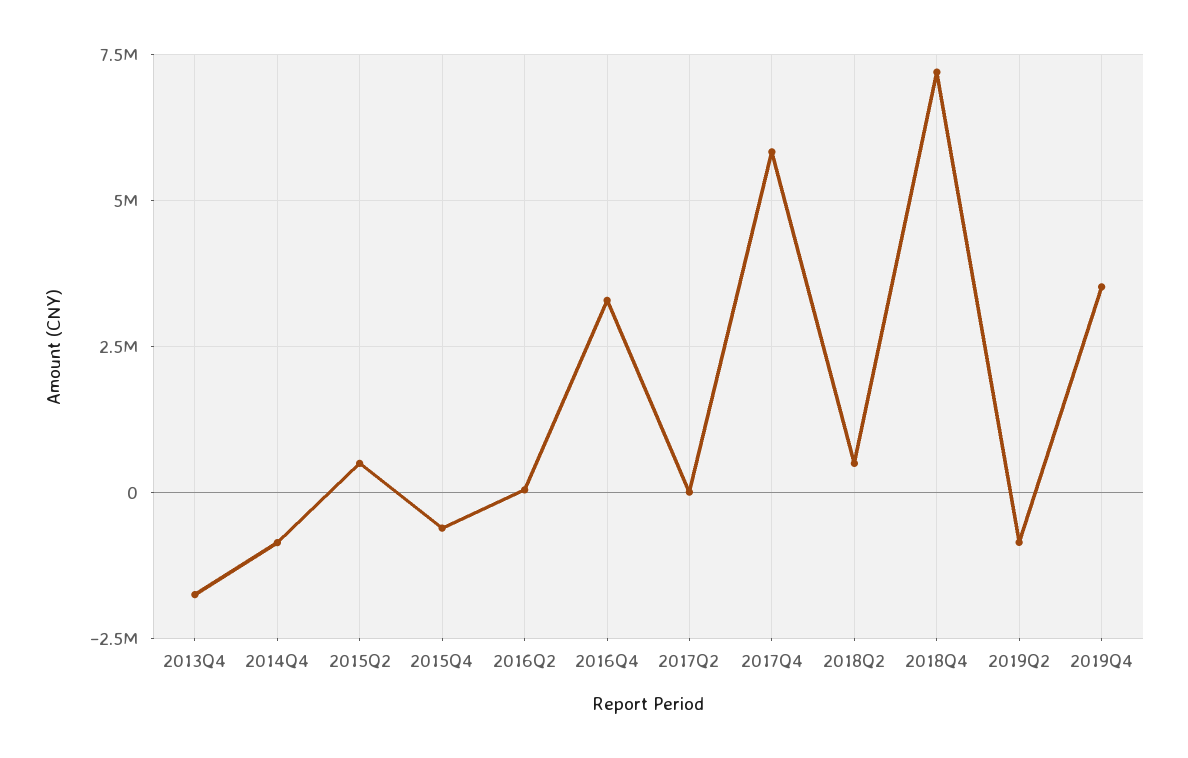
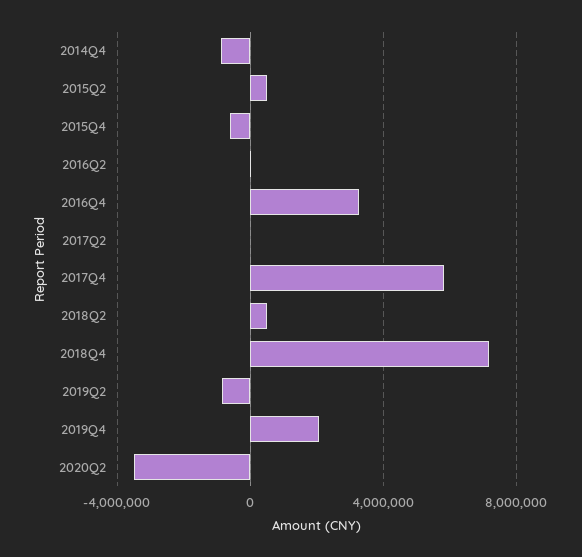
2013Q4: -1750000 -> none
2019Q4: 3500000 -> 2000000
2020Q2: none -> -3500000

